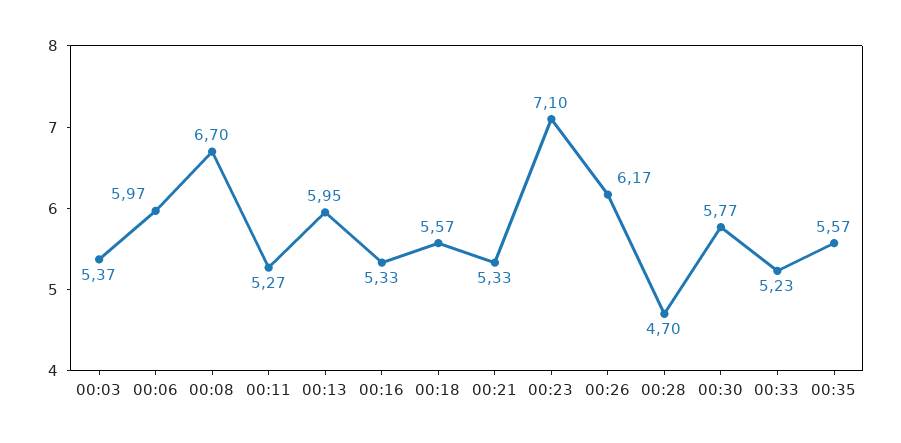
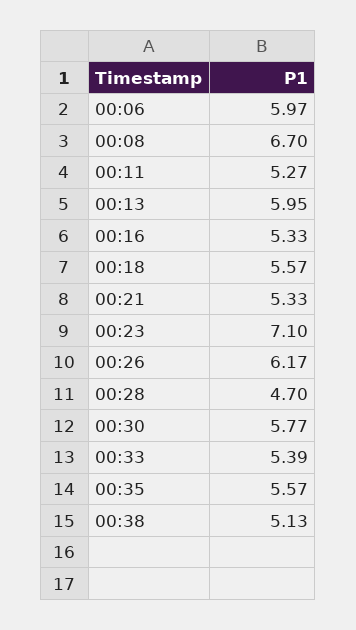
00:03: 5.37 -> none
00:33: 5.23 -> 5.39
00:38: none -> 5.13

